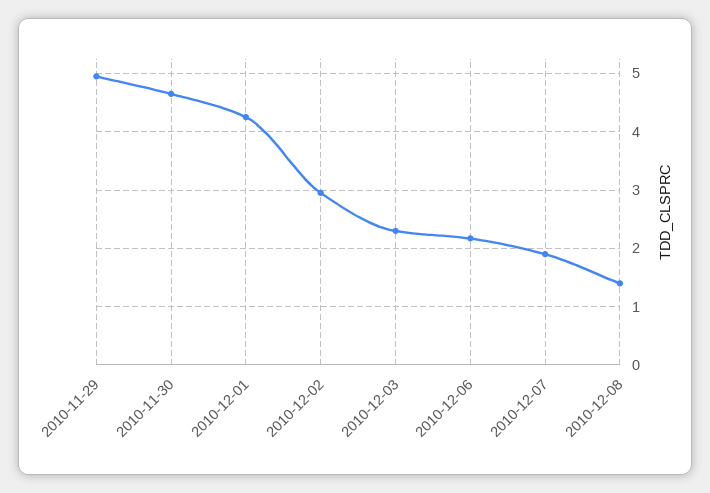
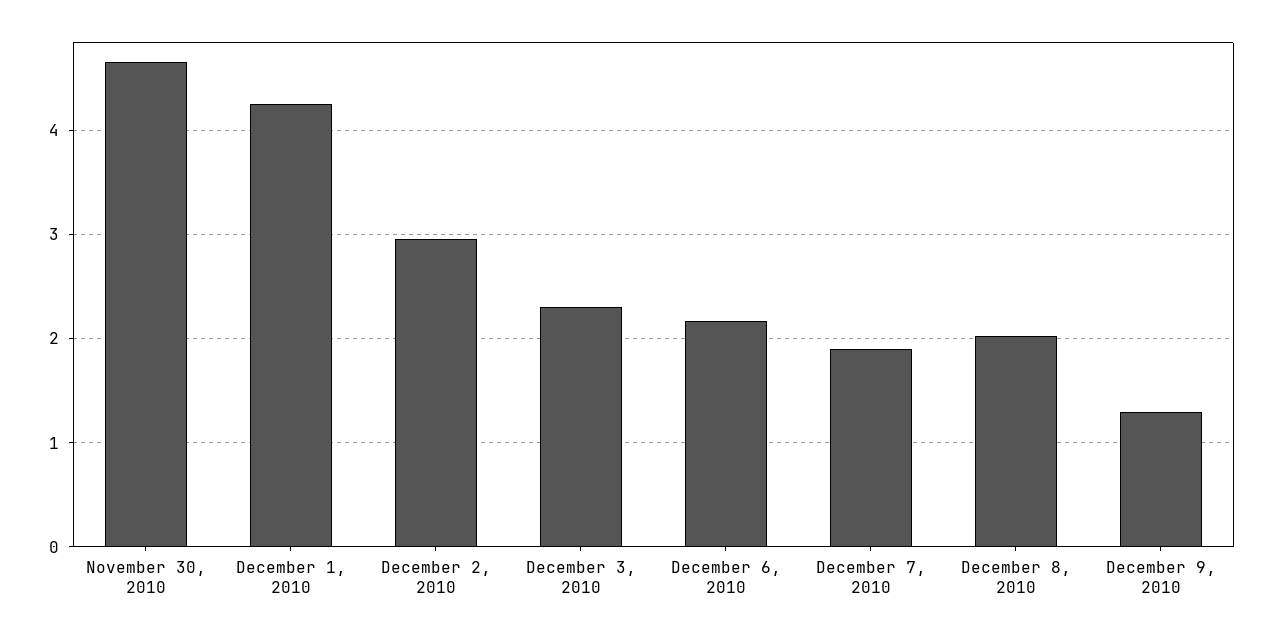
2010-11-29: 5 -> none
2010-12-08: 1.4 -> 2
December 9, 2010: none -> 1.3

